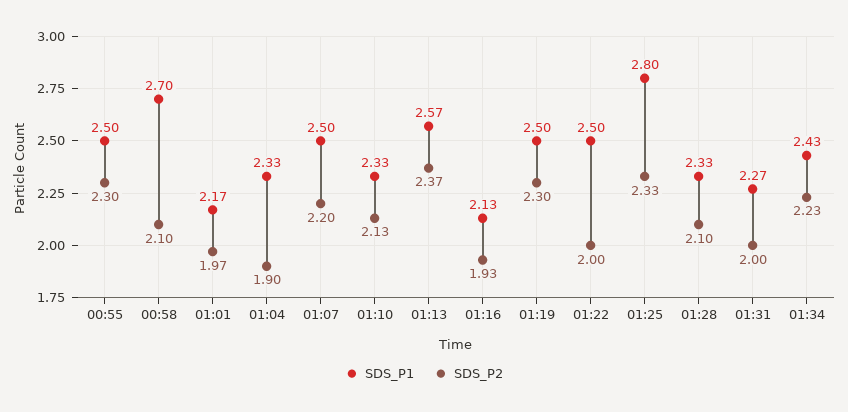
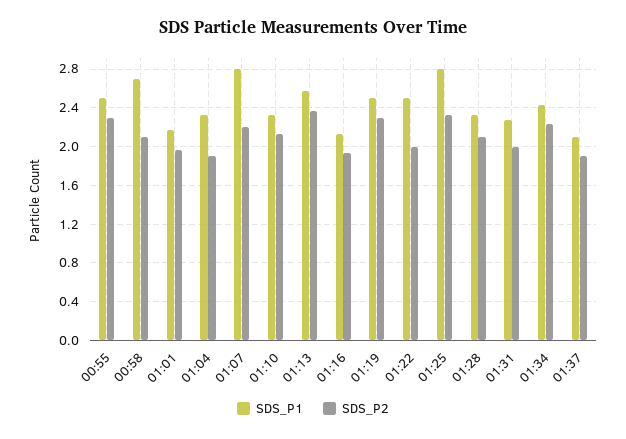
SDS_P1, 01:07: 2.5 -> 2.8
SDS_P1, 01:37: none -> 2.1
SDS_P2, 01:37: none -> 1.9

